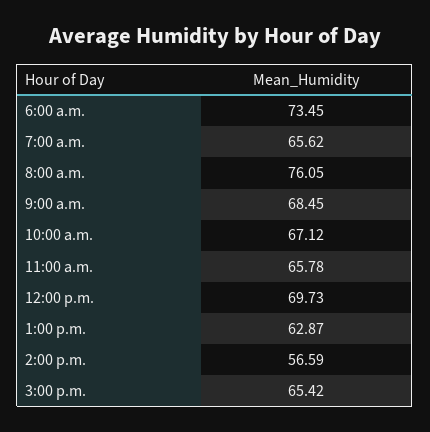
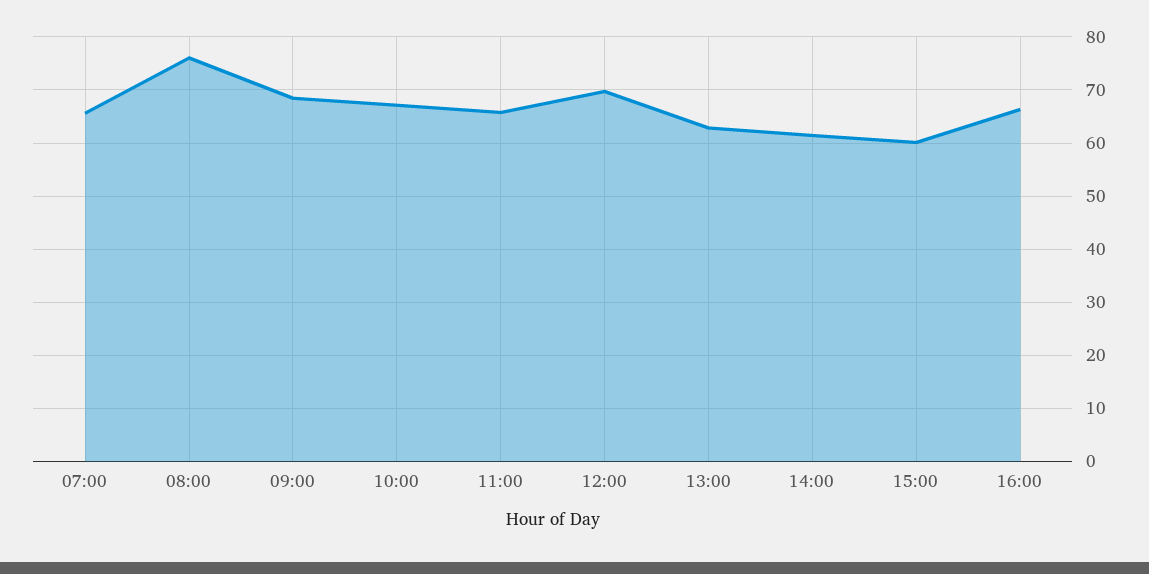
6:00 a.m.: 73.45 -> none
2:00 p.m.: 56.59 -> 62
3:00 p.m.: 65.42 -> 60
16:00: none -> 66

